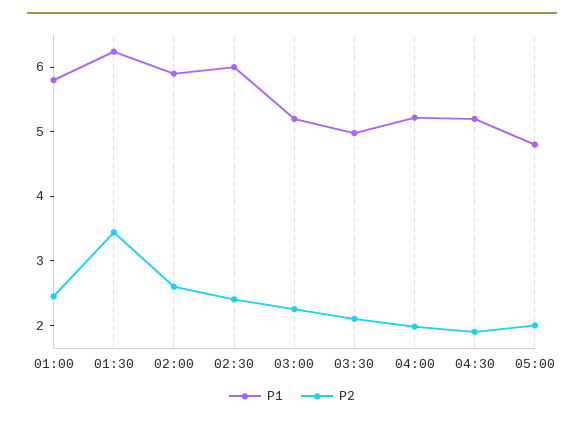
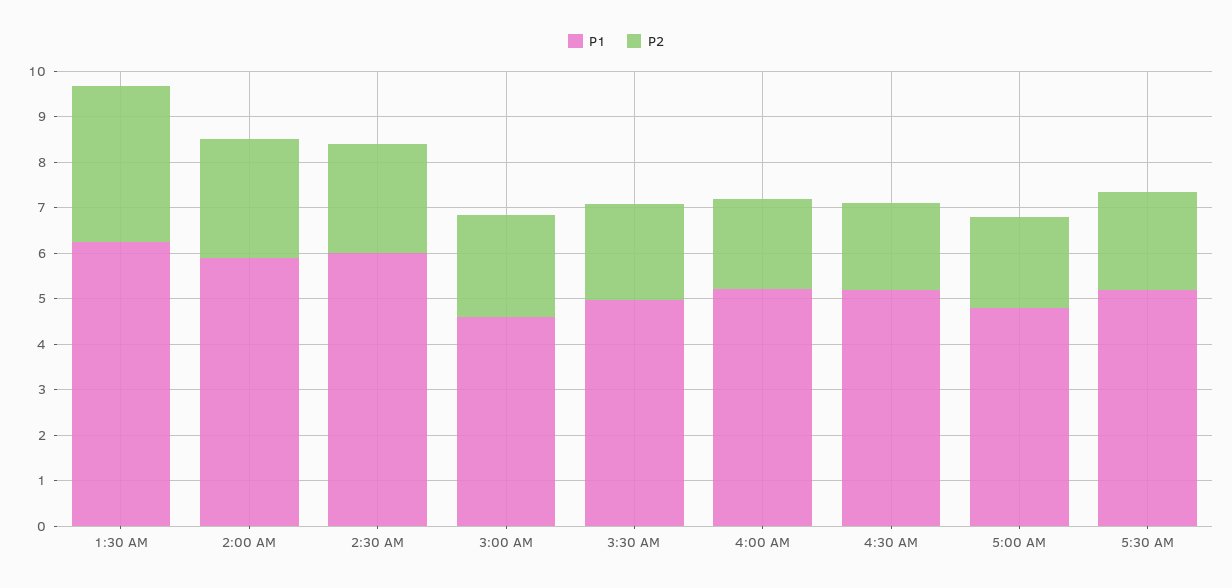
P1, 01:00: 5.8 -> none
P2, 01:00: 2.4 -> none
P1, 03:00: 5.2 -> 4.6
P1, 5:30 AM: none -> 5.2
P2, 5:30 AM: none -> 2.2

